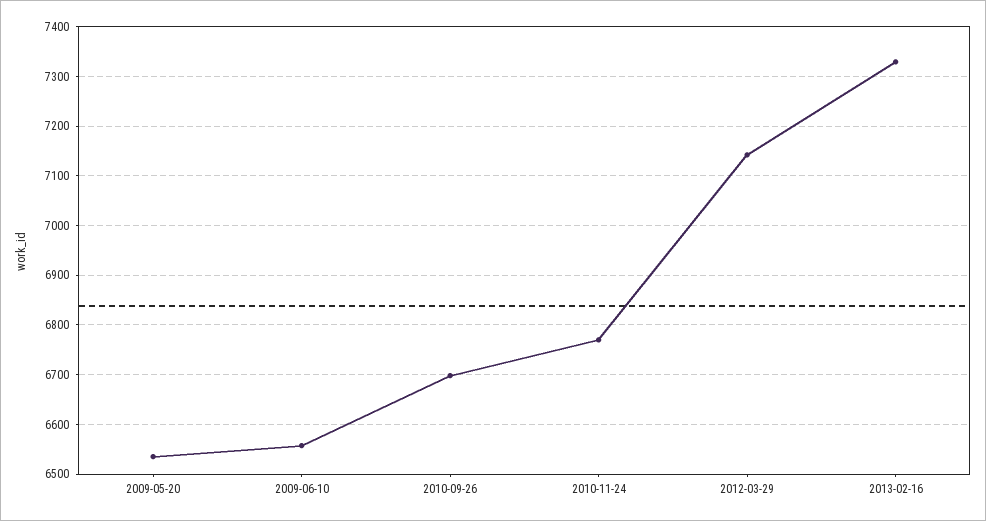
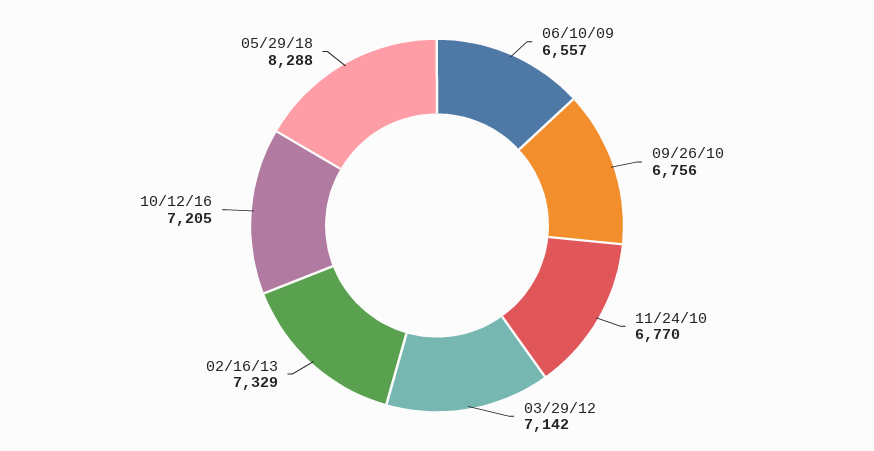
2009-05-20: 6540 -> none
2010-09-26: 6700 -> 6756
10/12/16: none -> 7205
05/29/18: none -> 8288

